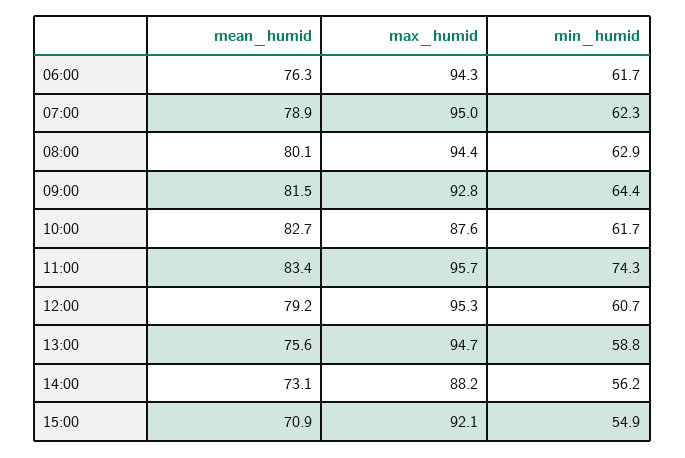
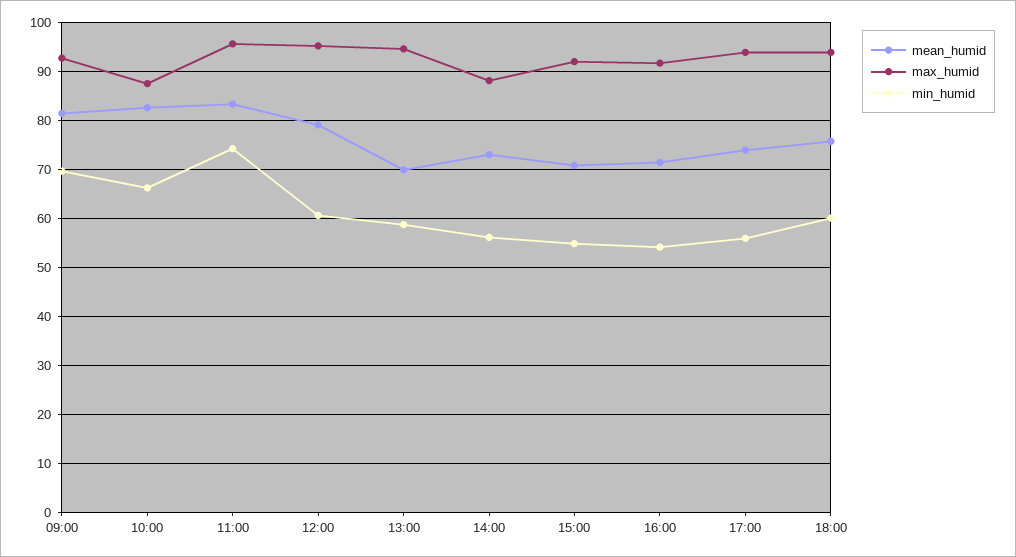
mean_humid, 06:00: 76.3 -> none
max_humid, 06:00: 94.3 -> none
min_humid, 06:00: 61.7 -> none
mean_humid, 07:00: 78.9 -> none
max_humid, 07:00: 95 -> none
min_humid, 07:00: 62.3 -> none
mean_humid, 08:00: 80.1 -> none
max_humid, 08:00: 94.4 -> none
min_humid, 08:00: 62.9 -> none
min_humid, 09:00: 64.4 -> 70
min_humid, 10:00: 61.7 -> 66
mean_humid, 13:00: 75.6 -> 70
mean_humid, 16:00: none -> 72
max_humid, 16:00: none -> 92
min_humid, 16:00: none -> 54
mean_humid, 17:00: none -> 74
max_humid, 17:00: none -> 94
min_humid, 17:00: none -> 56
mean_humid, 18:00: none -> 76
max_humid, 18:00: none -> 94
min_humid, 18:00: none -> 60

